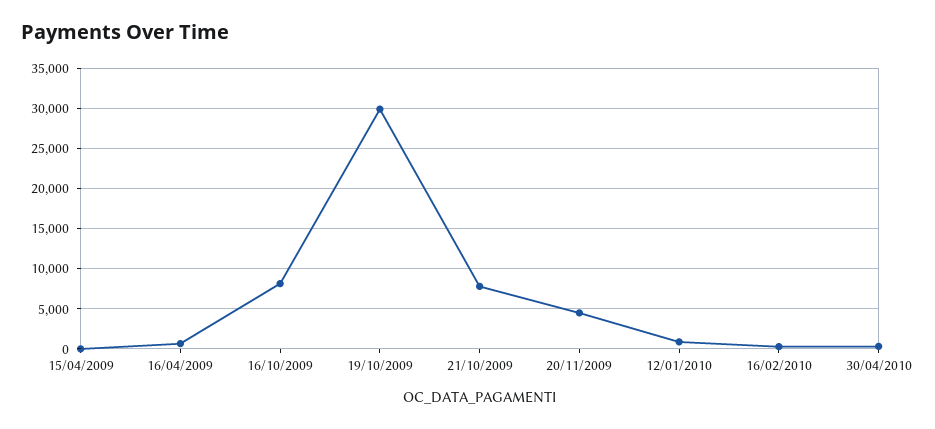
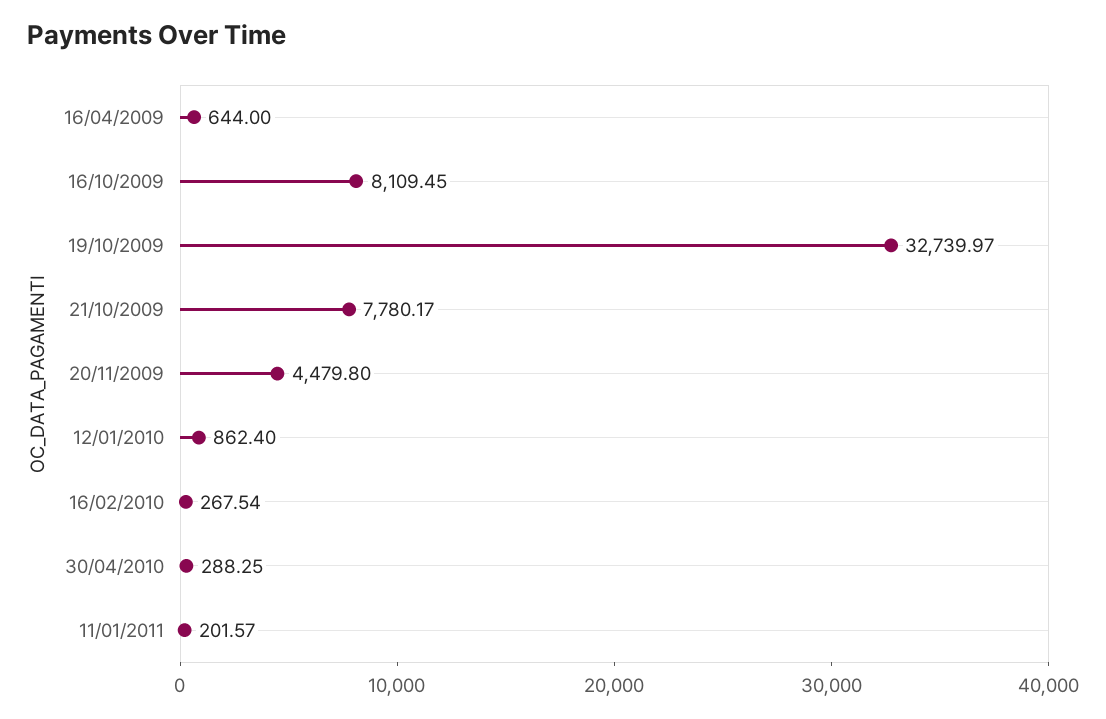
15/04/2009: 0 -> none
19/10/2009: 30000 -> 32739.97
11/01/2011: none -> 201.57

